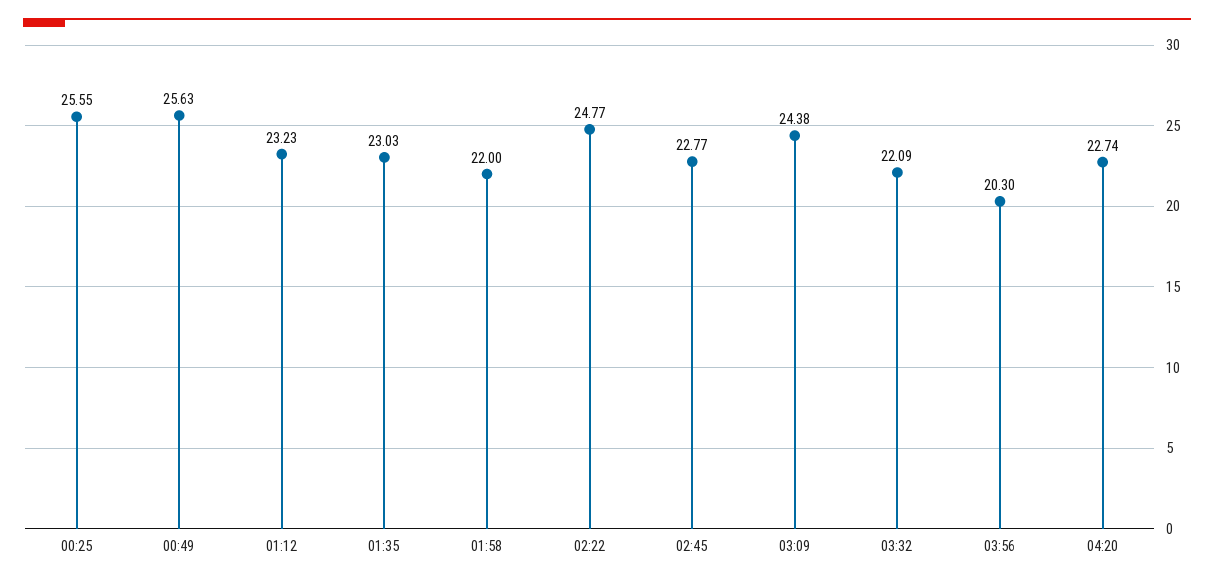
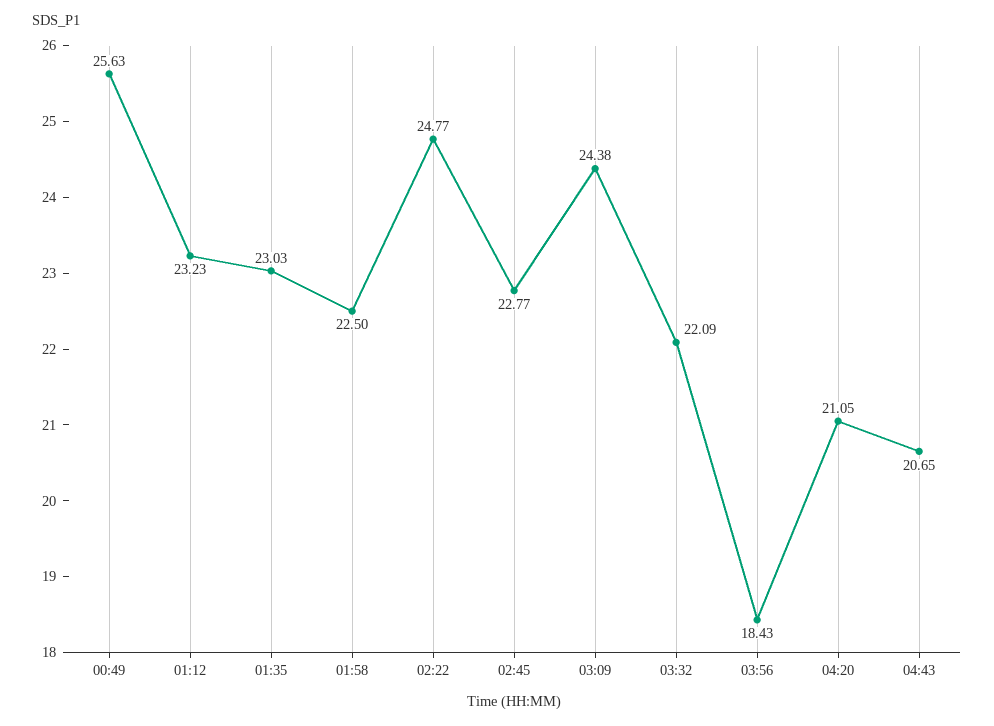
00:25: 25.55 -> none
01:58: 22 -> 22.5
03:56: 20.3 -> 18.43
04:20: 22.74 -> 21.05
04:43: none -> 20.65

